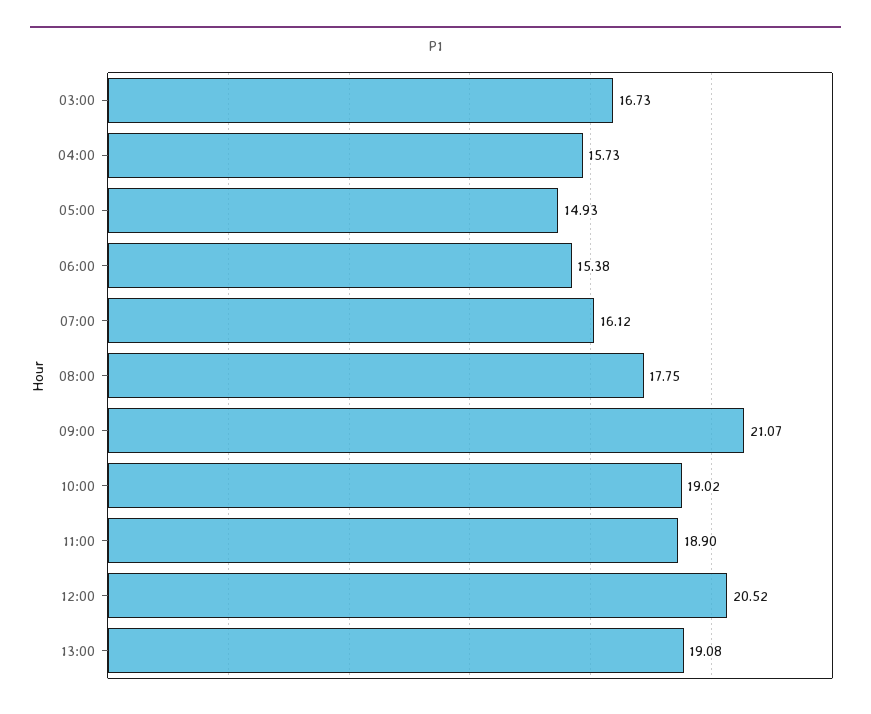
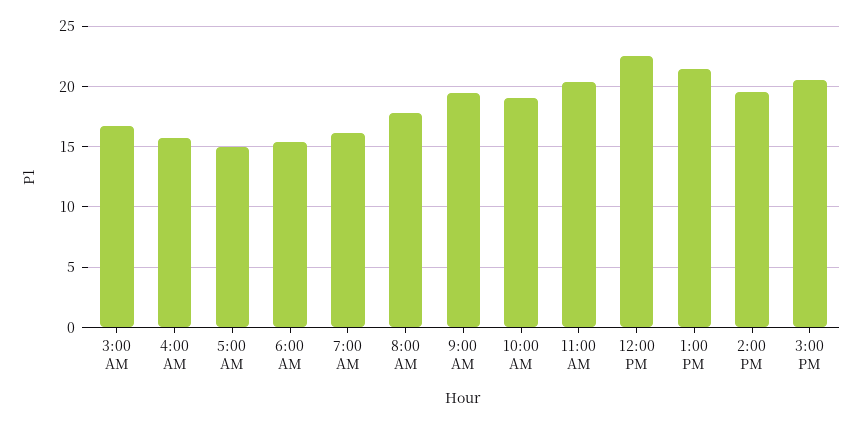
09:00: 21.07 -> 19.5
11:00: 18.9 -> 20.5
12:00: 20.52 -> 22.5
13:00: 19.08 -> 21.5
2:00 PM: none -> 19.5
3:00 PM: none -> 20.5

